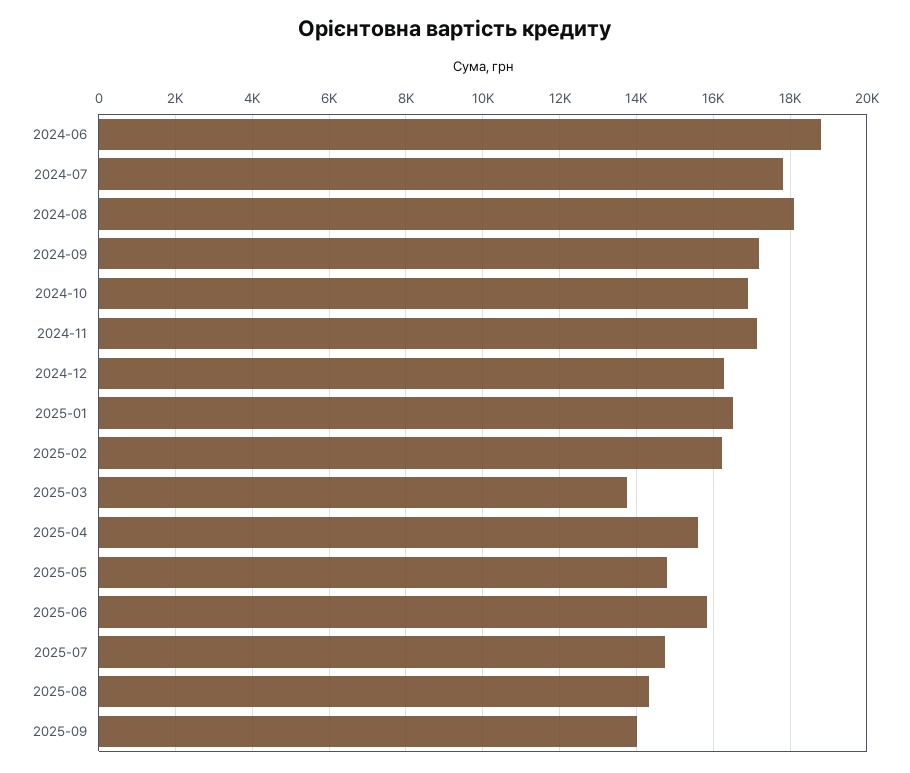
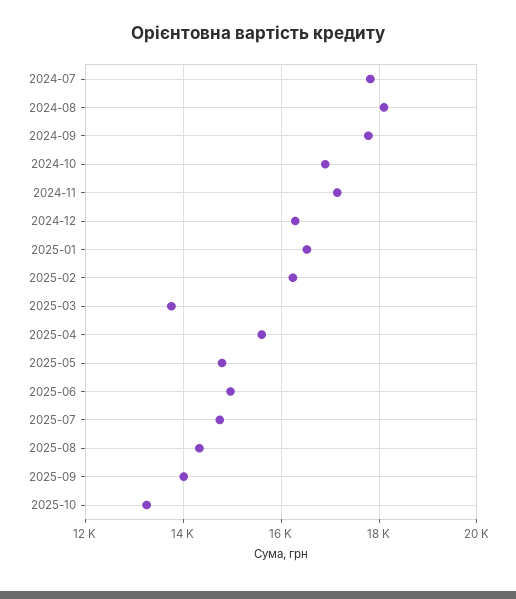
2024-06: 18800 -> none
2024-09: 17200 -> 17800
2025-06: 15800 -> 15000
2025-10: none -> 13200

